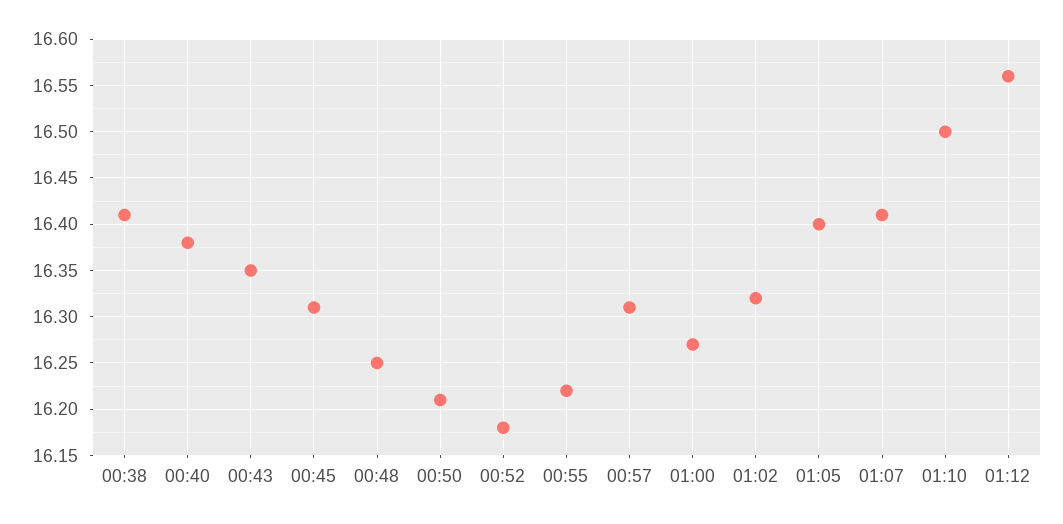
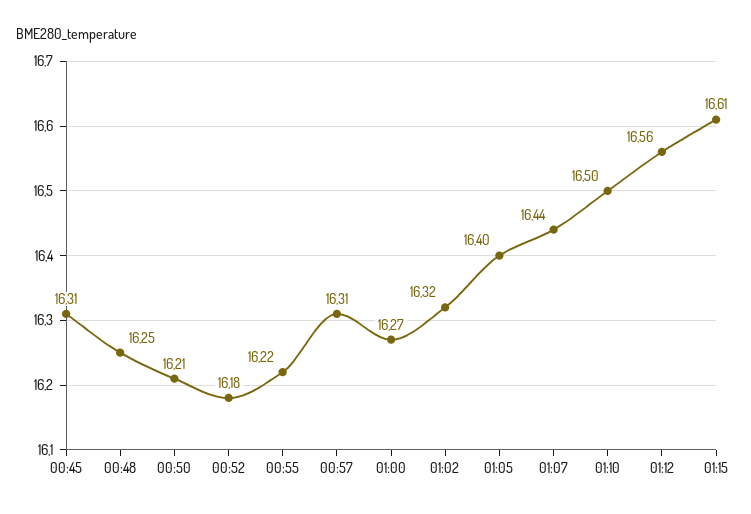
00:38: 16.41 -> none
00:40: 16.38 -> none
00:43: 16.35 -> none
01:07: 16.41 -> 16.44
01:15: none -> 16.61

